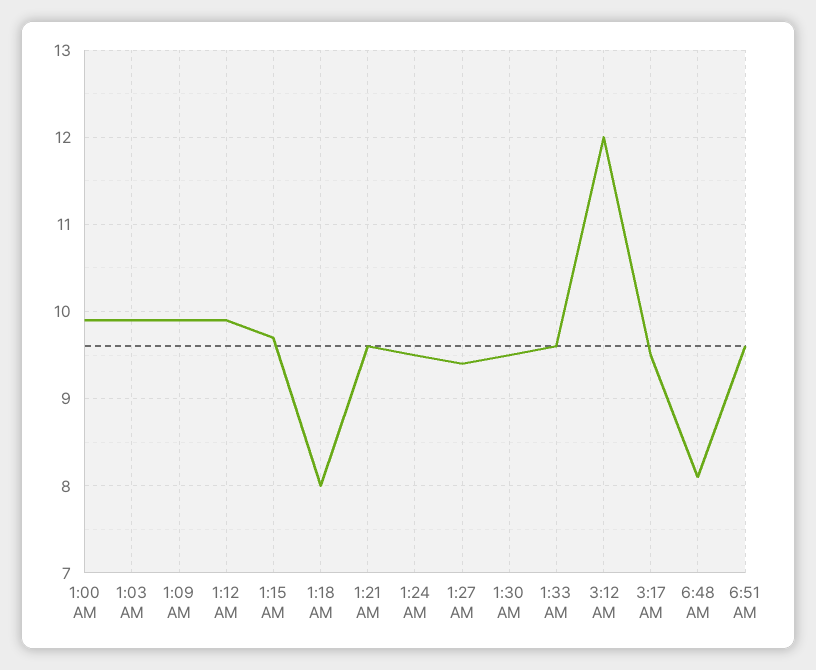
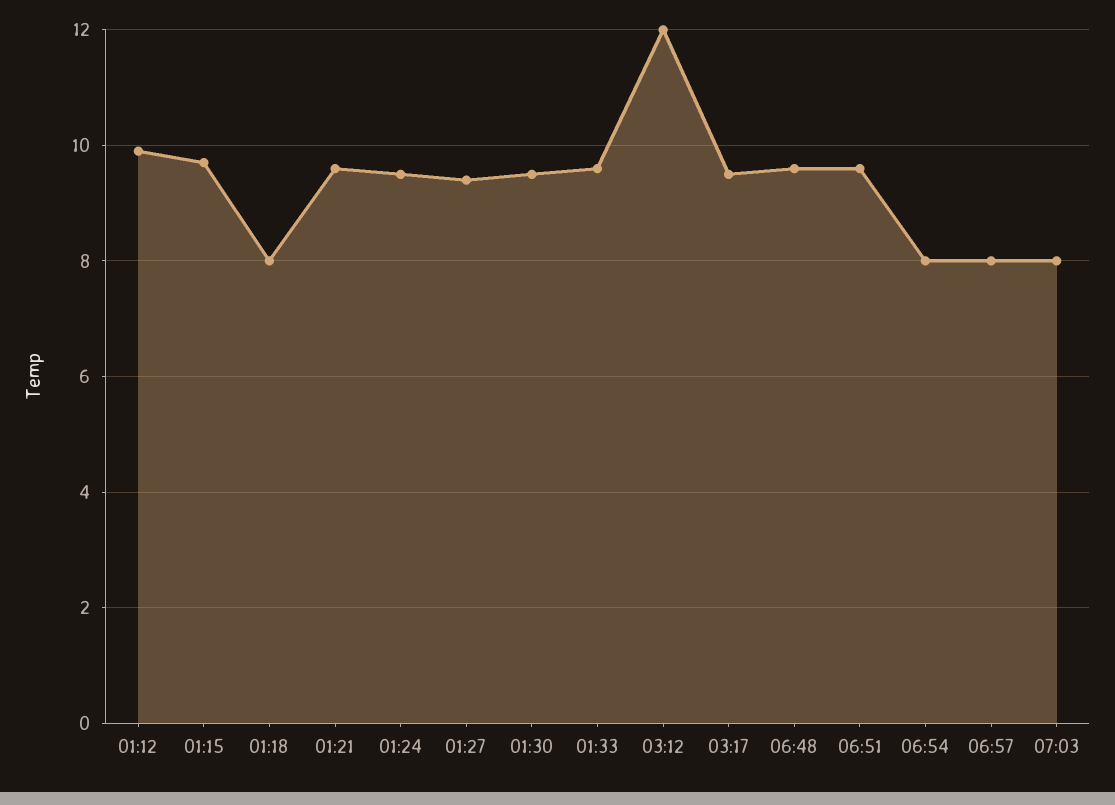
1:00 AM: 9.9 -> none
1:03 AM: 9.9 -> none
1:09 AM: 9.9 -> none
6:48 AM: 8.1 -> 9.5
06:54: none -> 8
06:57: none -> 8
07:03: none -> 8

